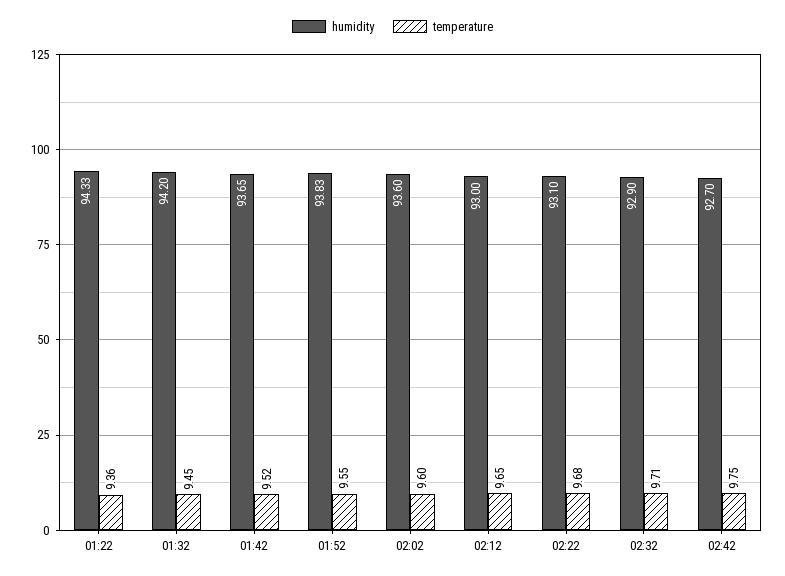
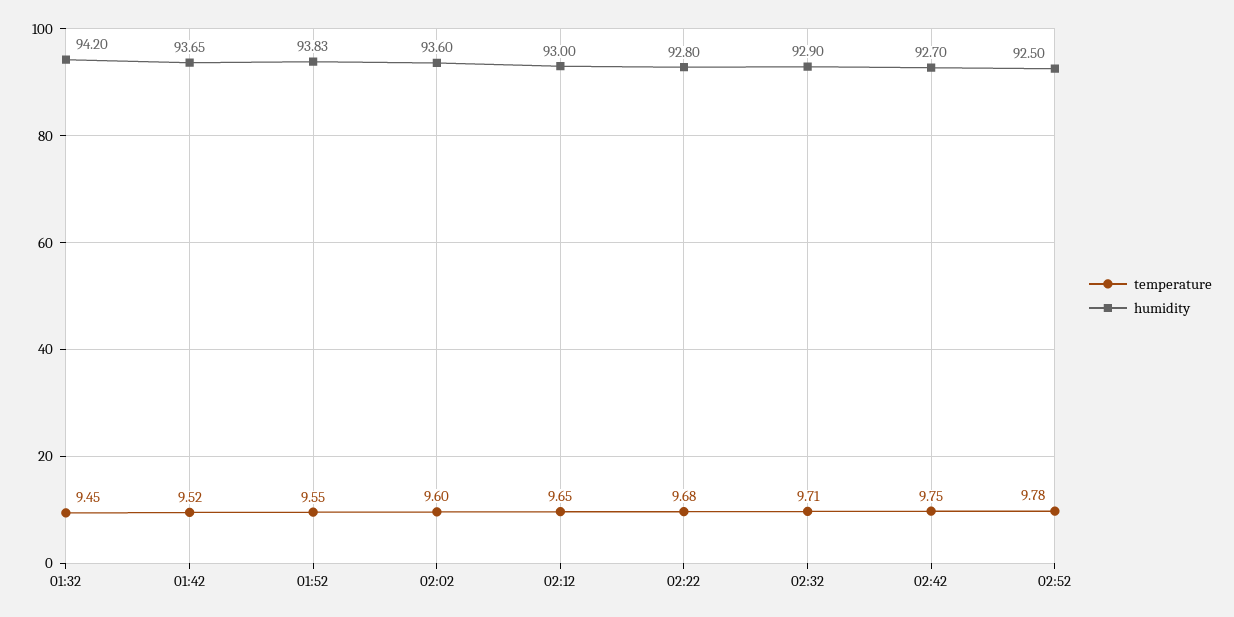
humidity, 01:22: 94.33 -> none
temperature, 01:22: 9.36 -> none
humidity, 02:22: 93.1 -> 92.8
temperature, 02:52: none -> 9.78
humidity, 02:52: none -> 92.5

